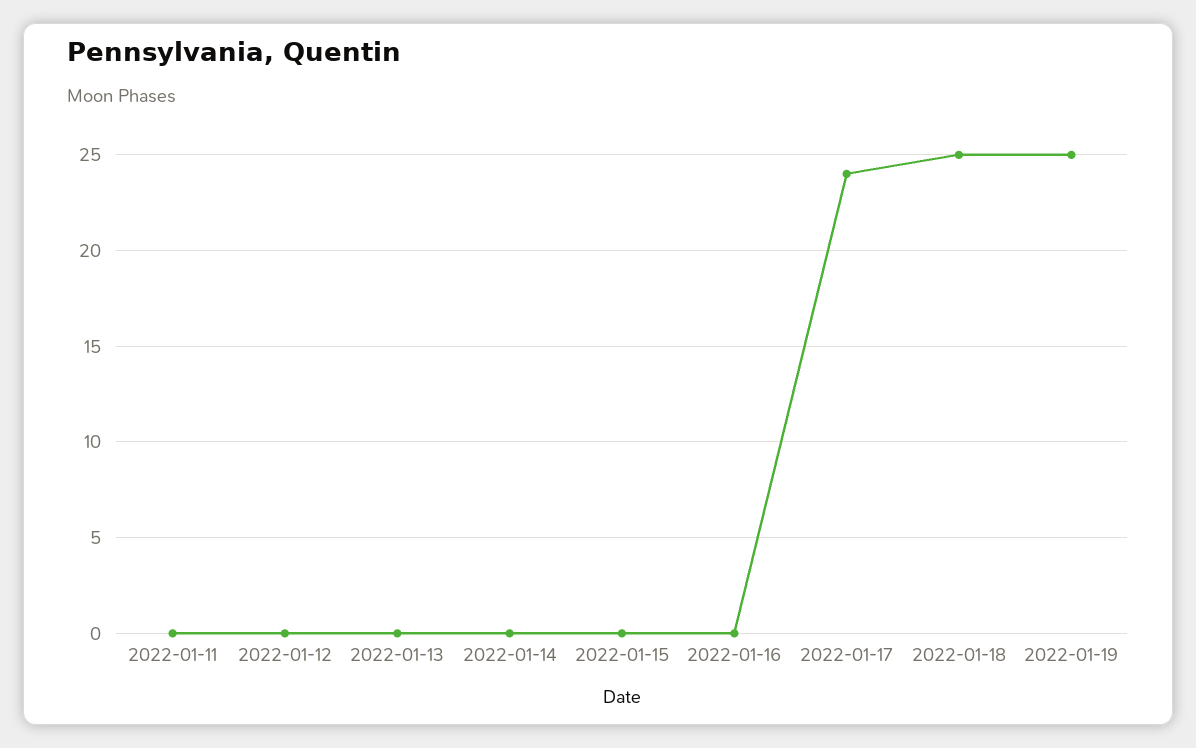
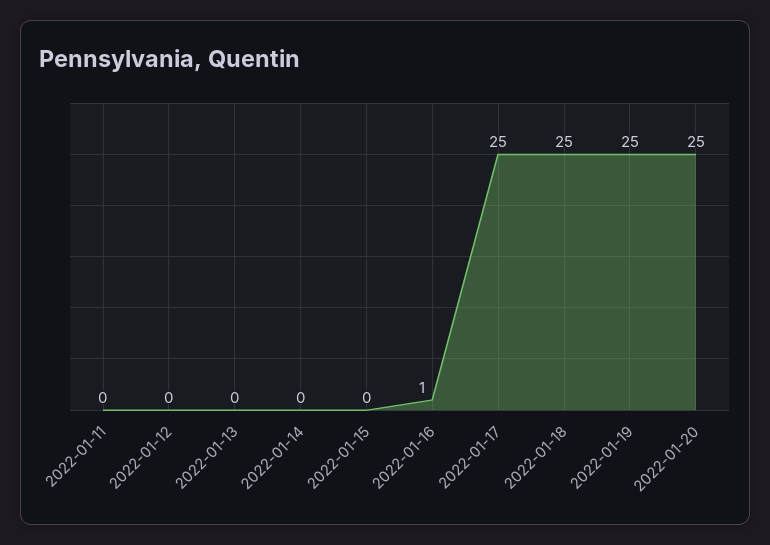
2022-01-16: 0 -> 1
2022-01-17: 24 -> 25
2022-01-20: none -> 25

